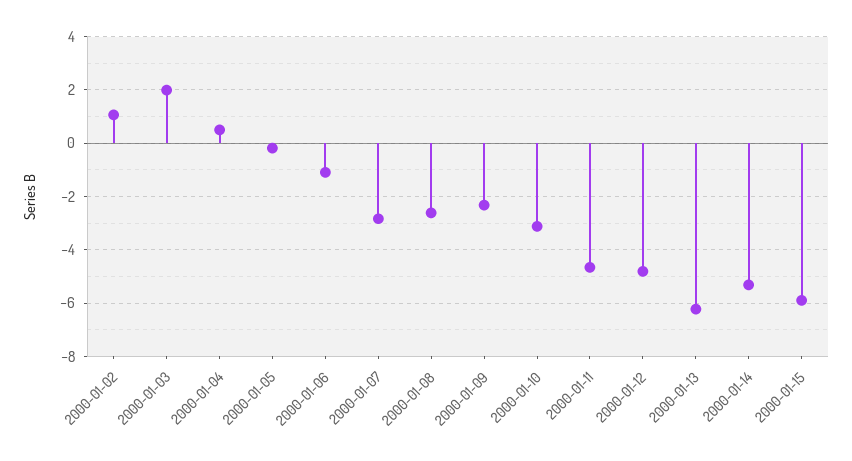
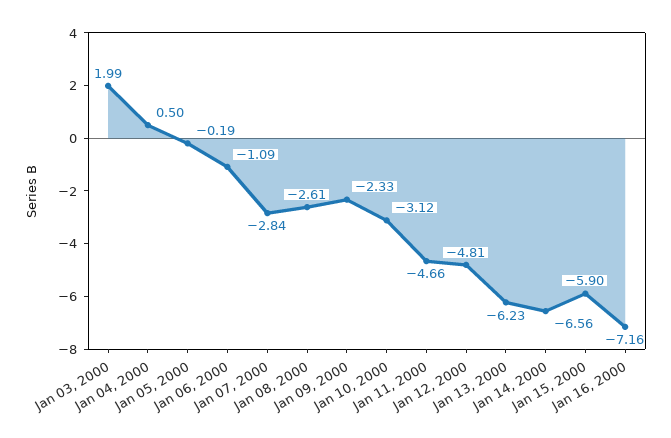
2000-01-02: 1 -> none
2000-01-14: -5.25 -> -6.56
Jan 16, 2000: none -> -7.16

